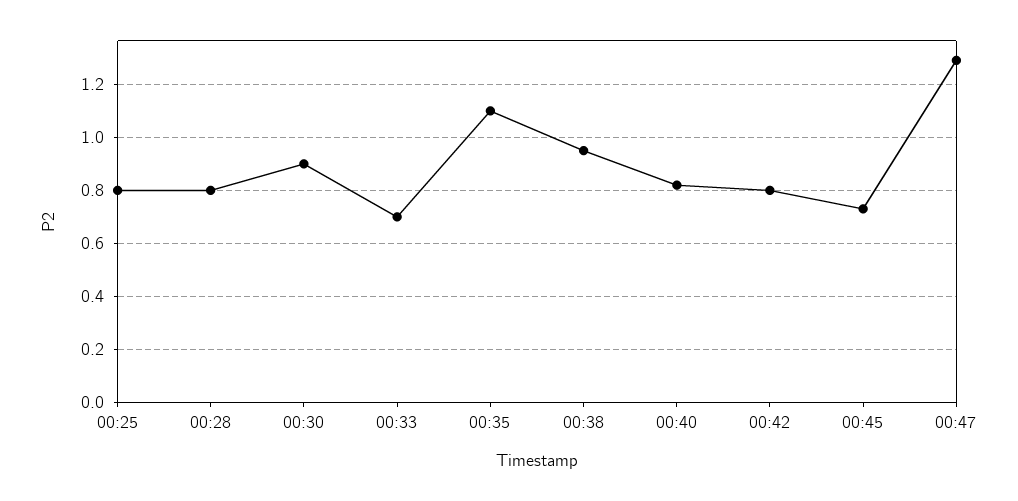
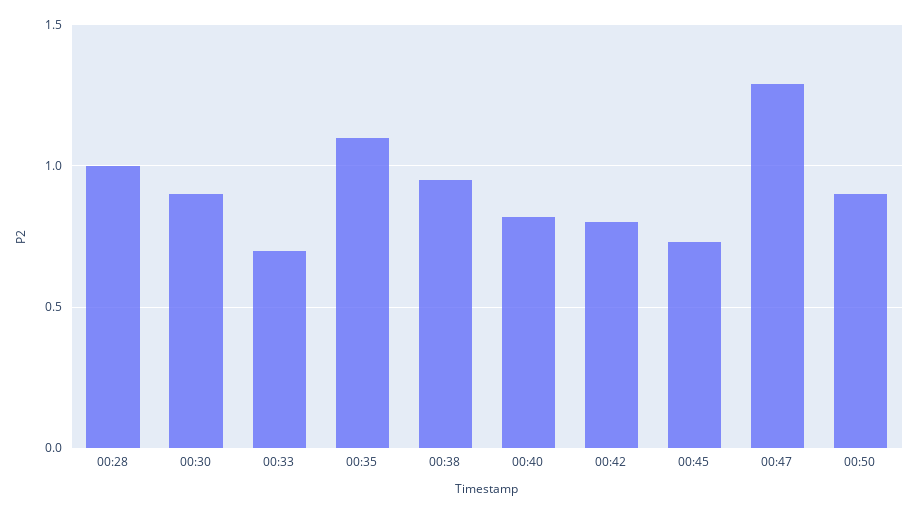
00:25: 0.8 -> none
00:28: 0.8 -> 1
00:50: none -> 0.9

